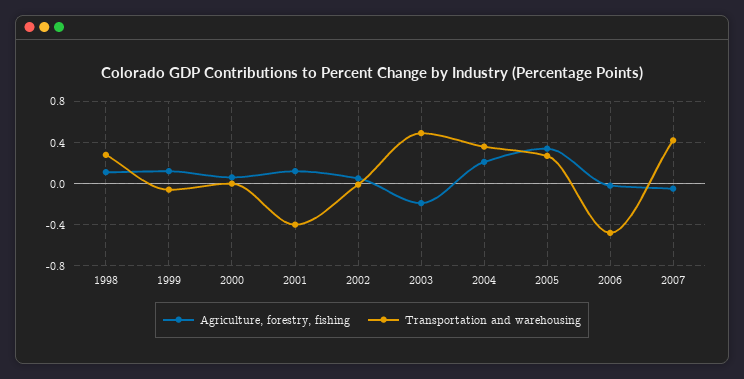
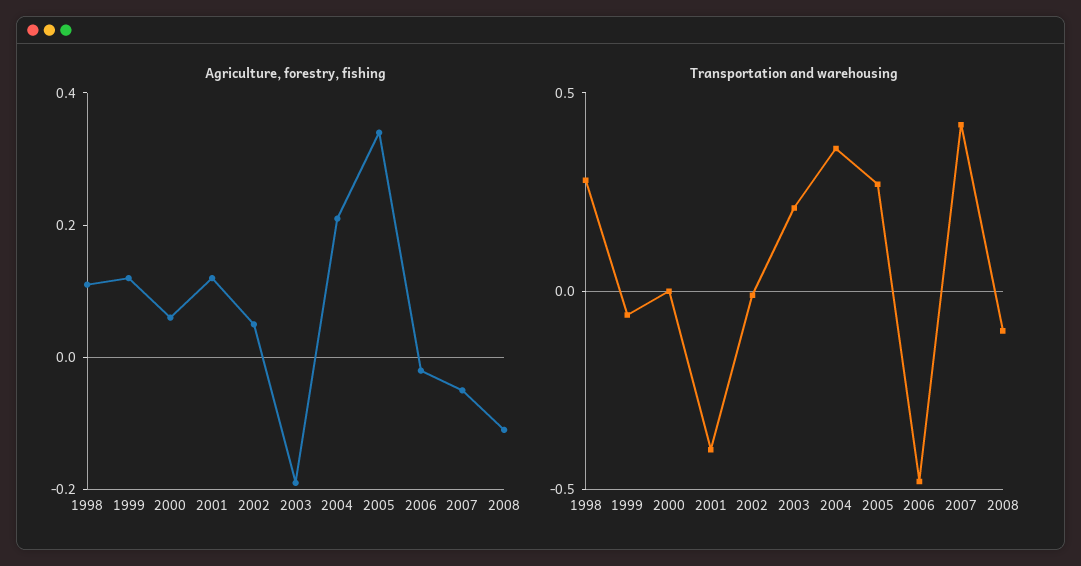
Transportation and warehousing, 2003: 0.5 -> 0.2
Agriculture, forestry, fishing, 2008: none -> -0.1
Transportation and warehousing, 2008: none -> -0.1

